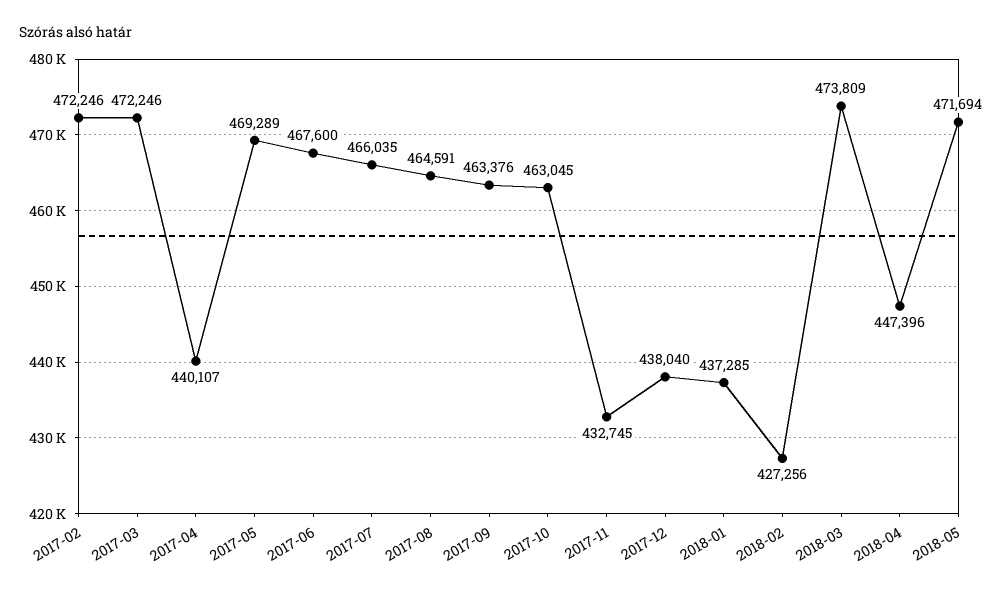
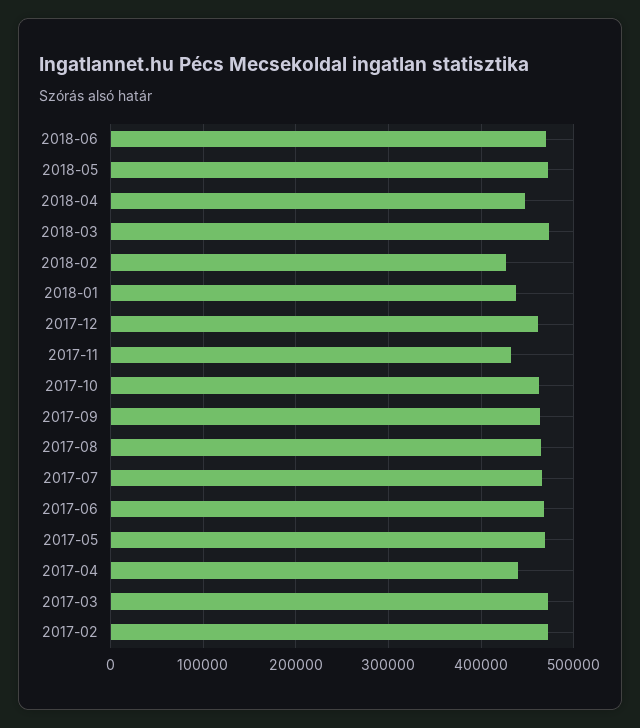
2017-12: 438040 -> 460000
2018-06: none -> 470000

